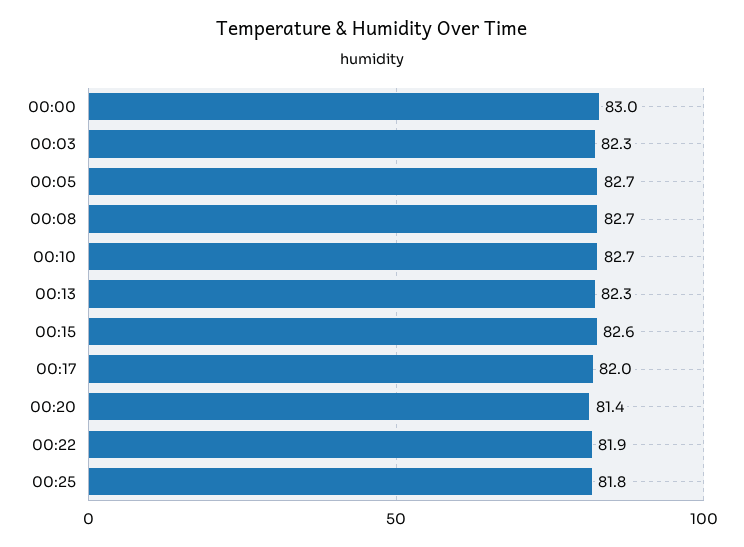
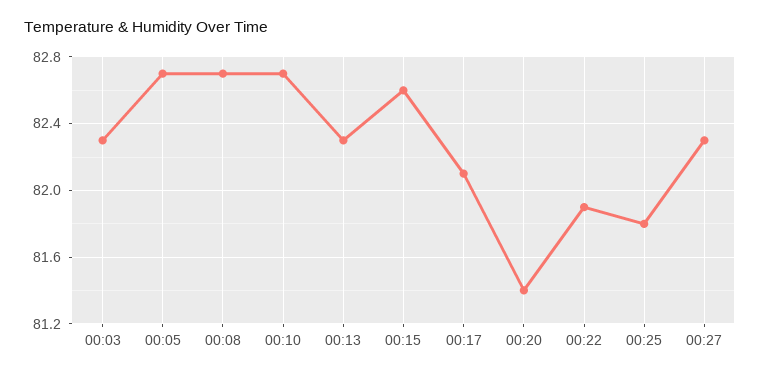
00:00: 83 -> none
00:17: 82 -> 82.1
00:27: none -> 82.3

